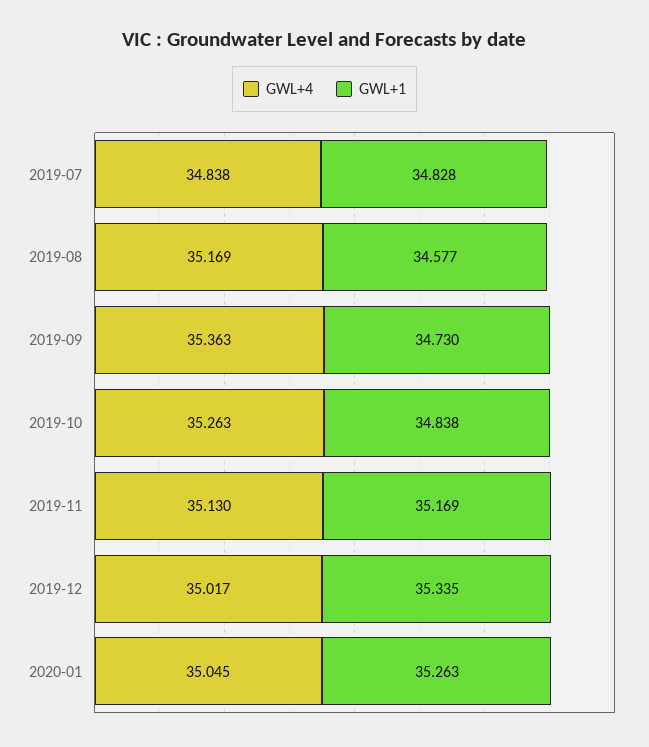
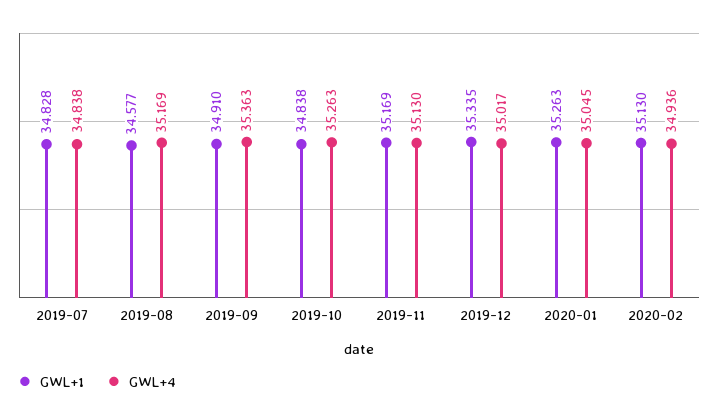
GWL+1, 2019-09: 34.73 -> 34.91
GWL+1, 2020-02: none -> 35.13
GWL+4, 2020-02: none -> 34.936

